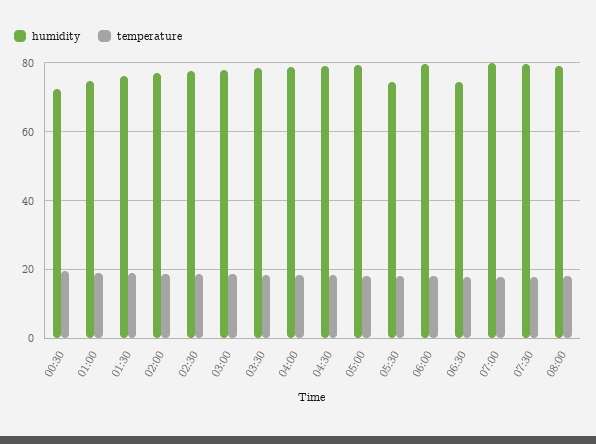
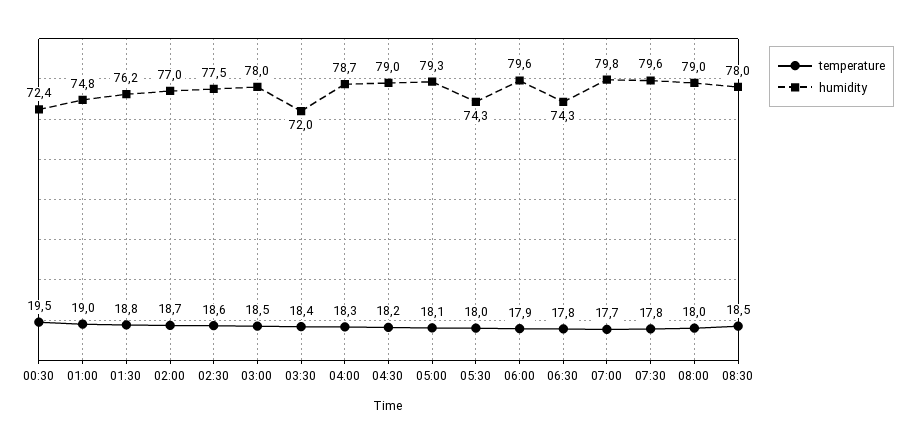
humidity, 03:30: 78 -> 72
temperature, 08:30: none -> 18.5
humidity, 08:30: none -> 78

